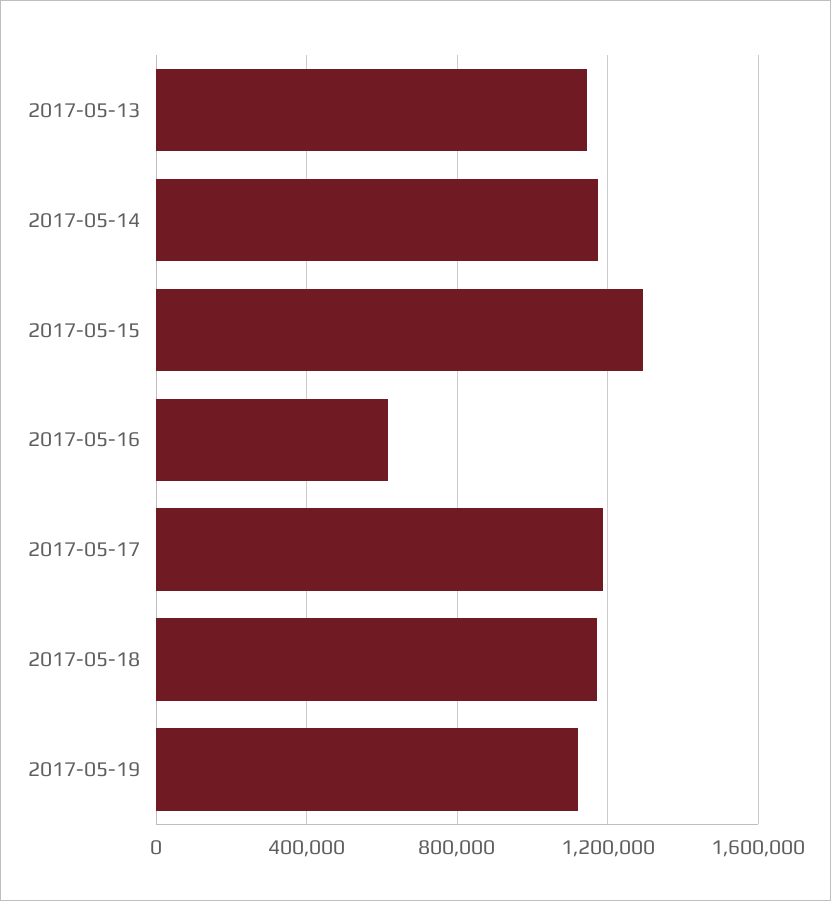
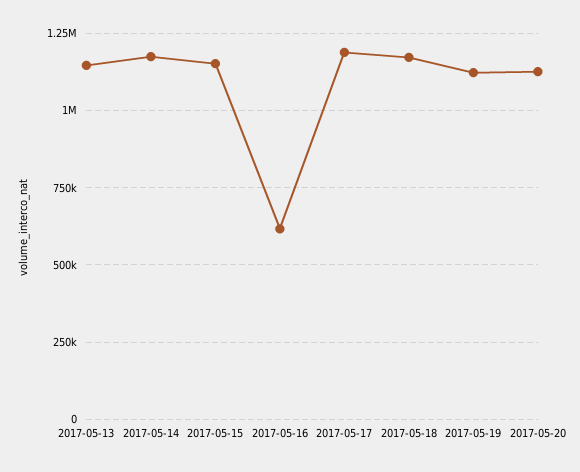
2017-05-15: 1300000 -> 1150000
2017-05-20: none -> 1125000

